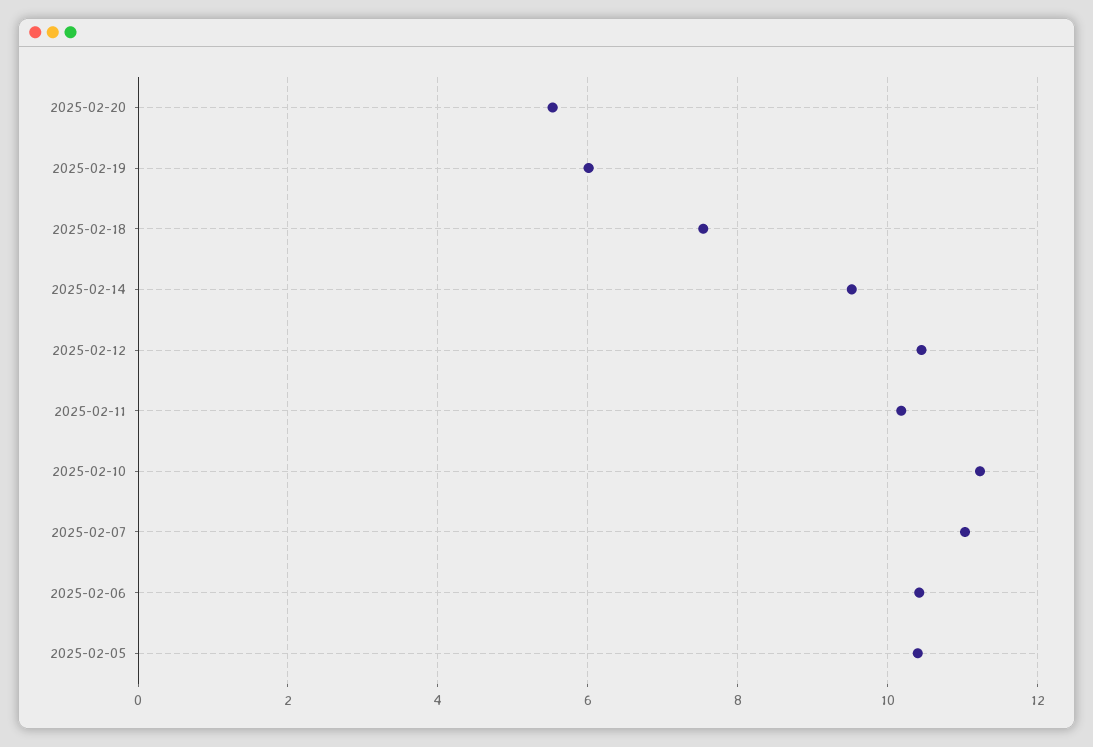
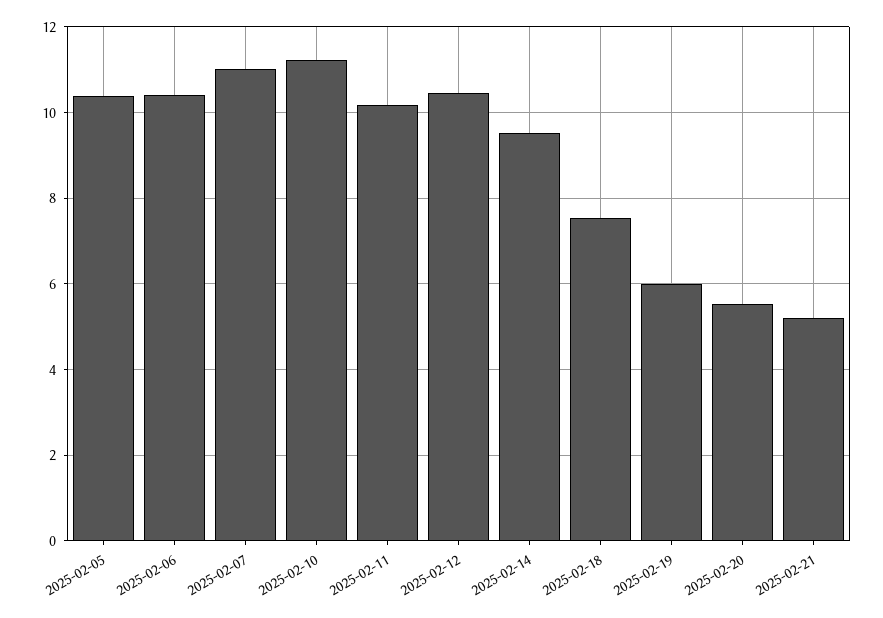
2025-02-21: none -> 5.2

